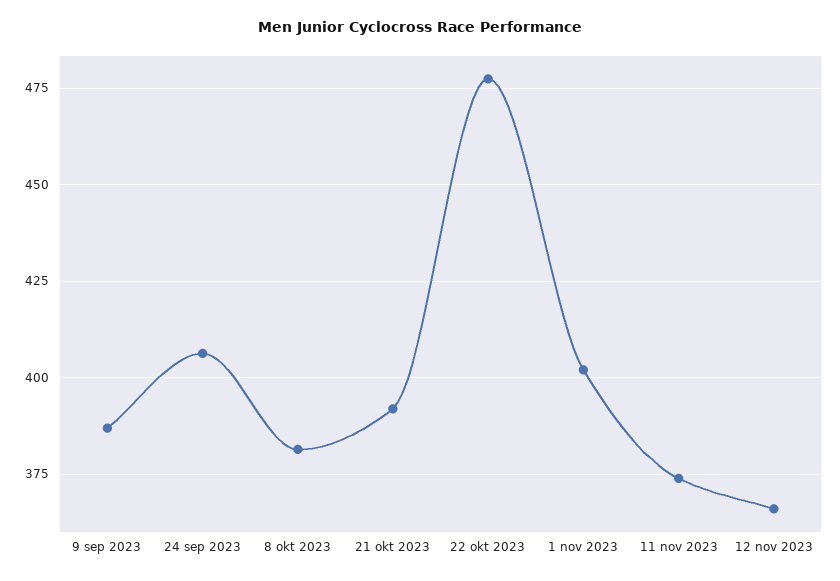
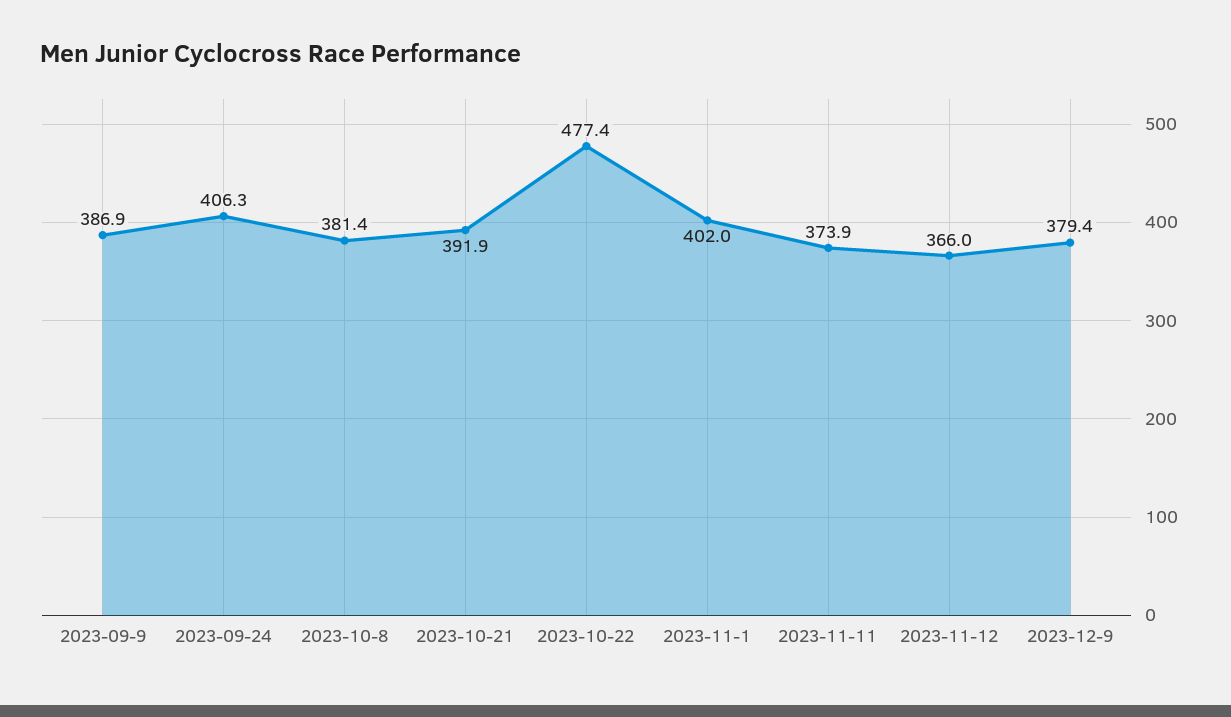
2023-12-9: none -> 379.4

